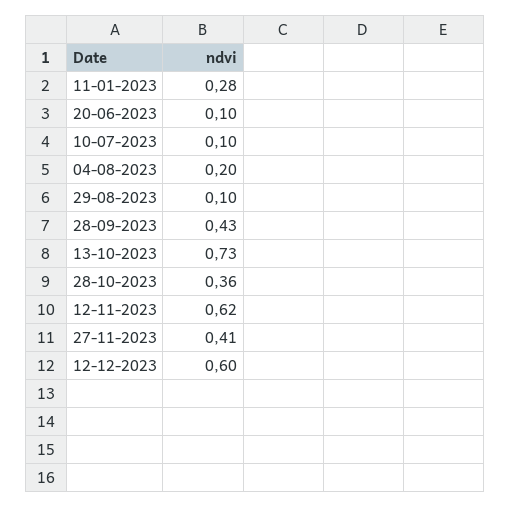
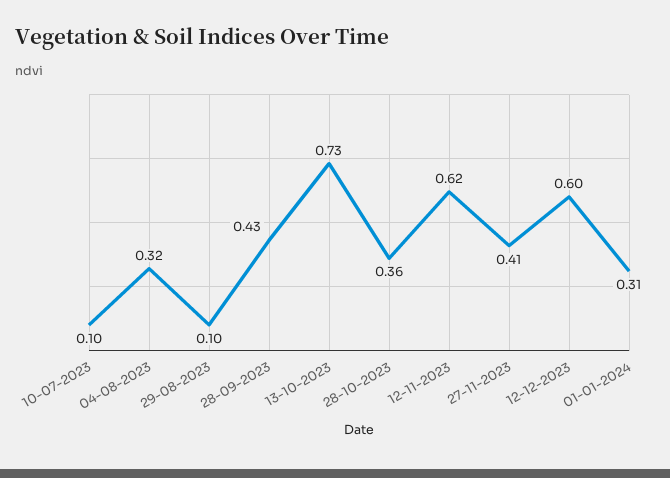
11-01-2023: 0.28 -> none
20-06-2023: 0.1 -> none
04-08-2023: 0.2 -> 0.32
01-01-2024: none -> 0.31

